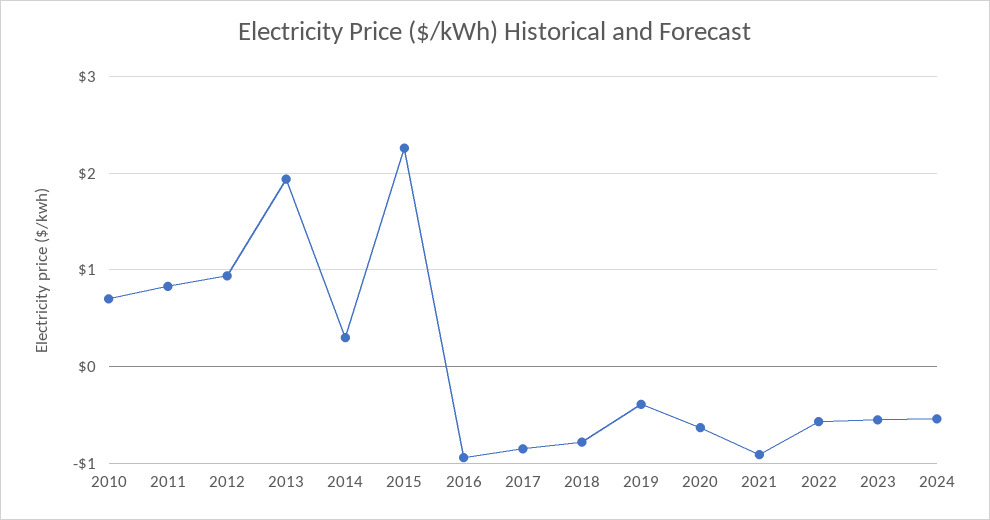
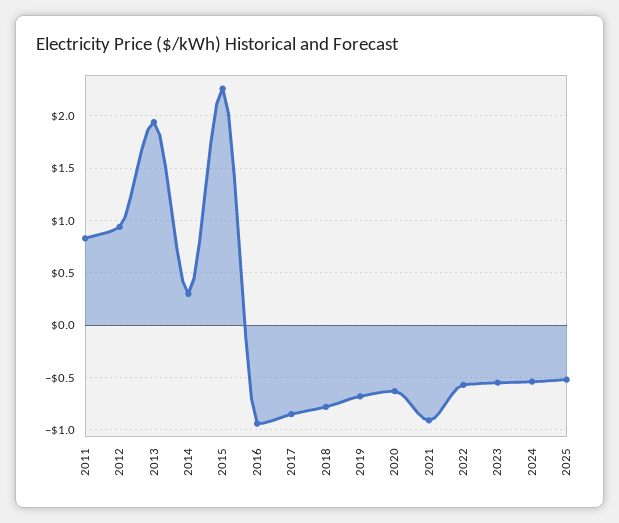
2010: 0.7 -> none
2019: -0.4 -> -0.7
2025: none -> -0.5

